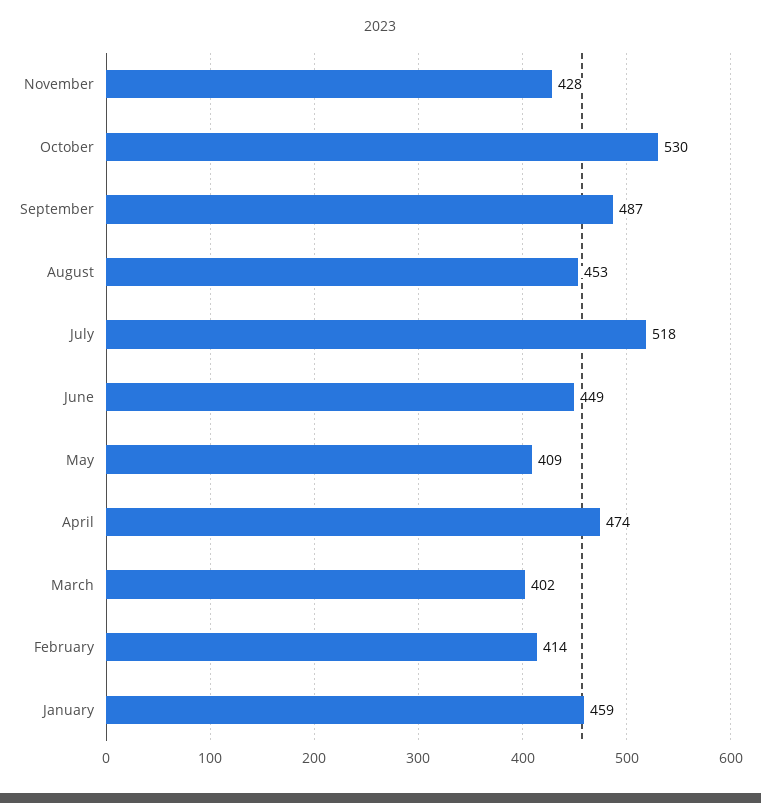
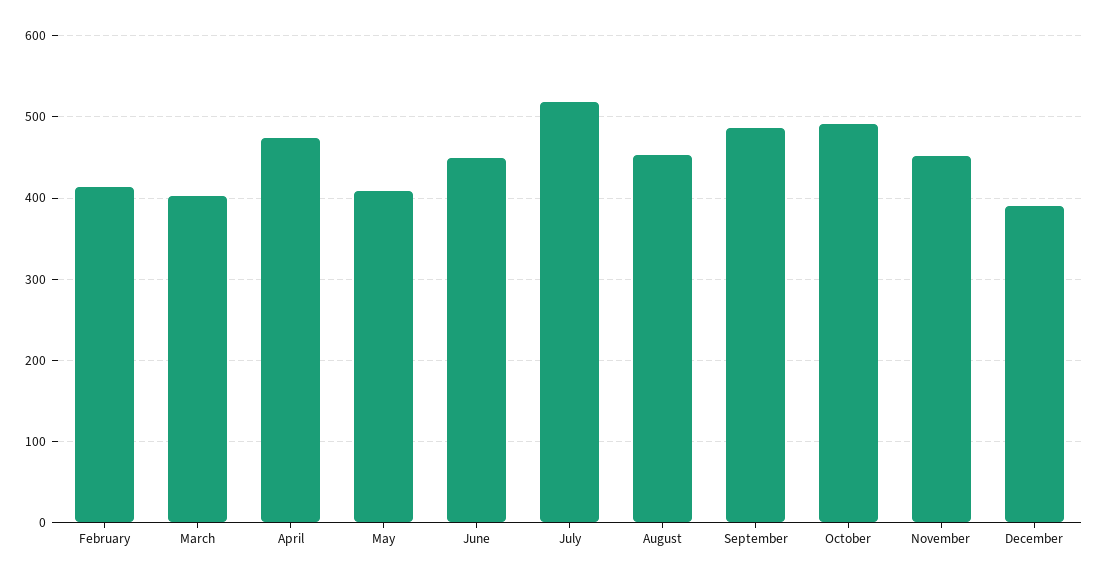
November: 428 -> 450
October: 530 -> 490
January: 459 -> none
December: none -> 390

